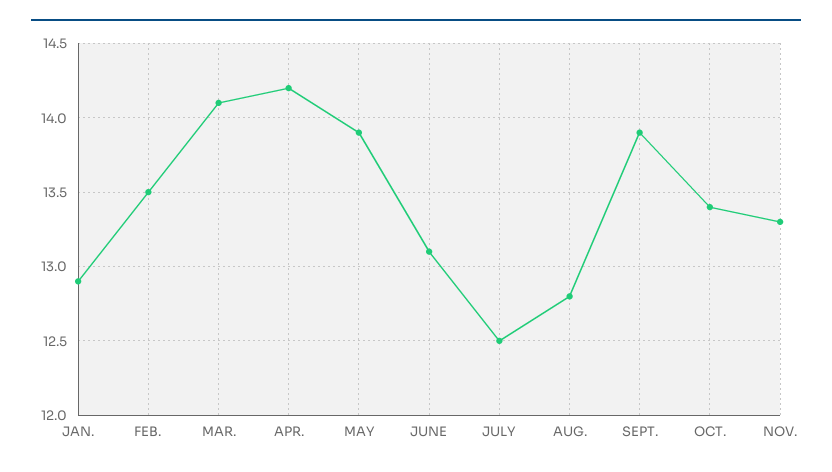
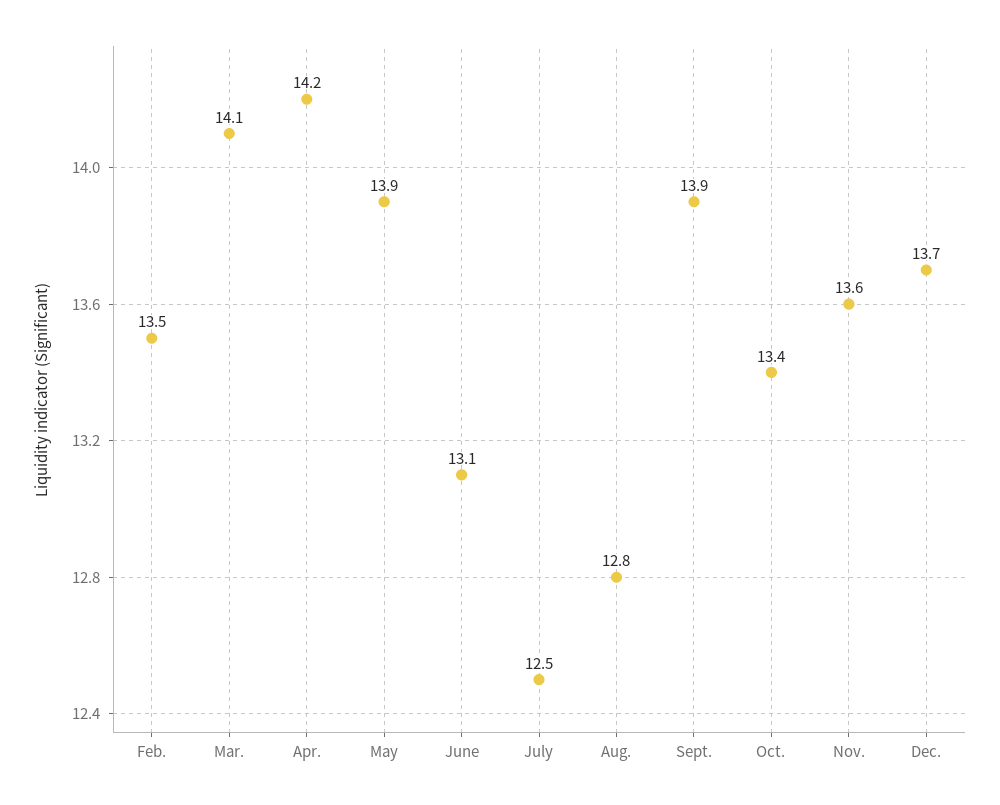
JAN.: 12.9 -> none
NOV.: 13.3 -> 13.6
Dec.: none -> 13.7

